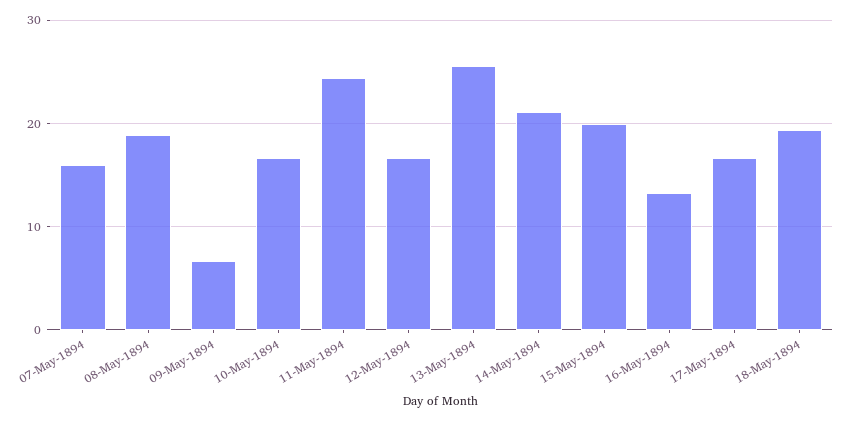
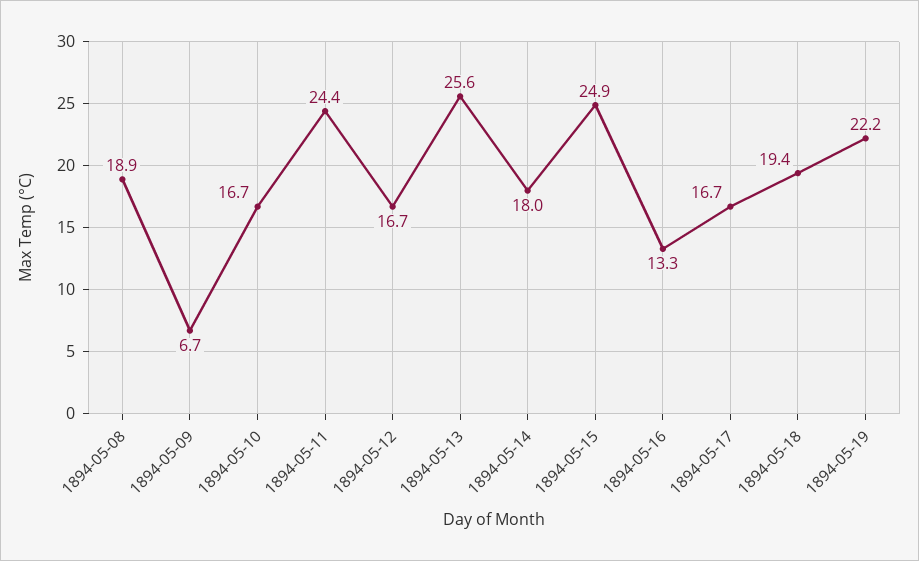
07-May-1894: 16 -> none
14-May-1894: 21 -> 18
15-May-1894: 20 -> 24.9
1894-05-19: none -> 22.2

